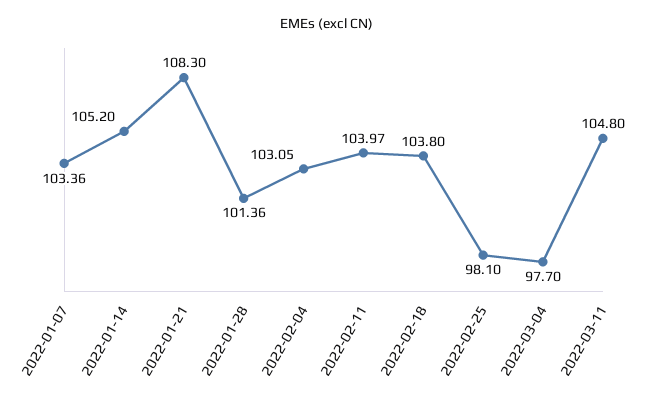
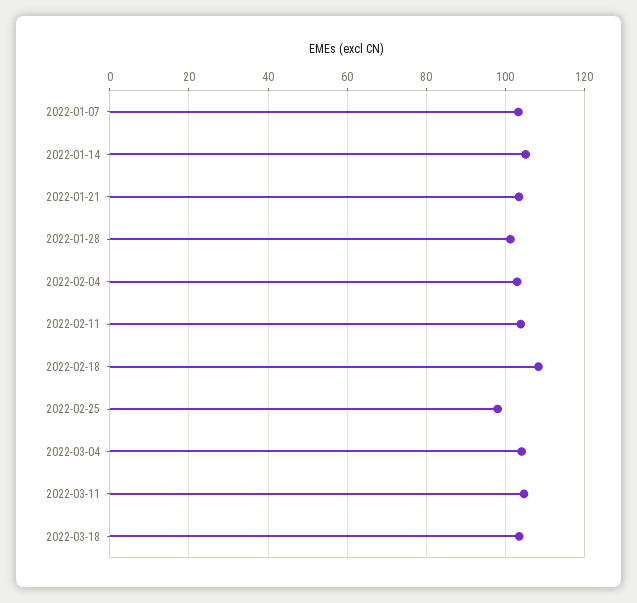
2022-01-21: 108.3 -> 104
2022-02-18: 103.8 -> 108
2022-03-04: 97.7 -> 104
2022-03-18: none -> 104

